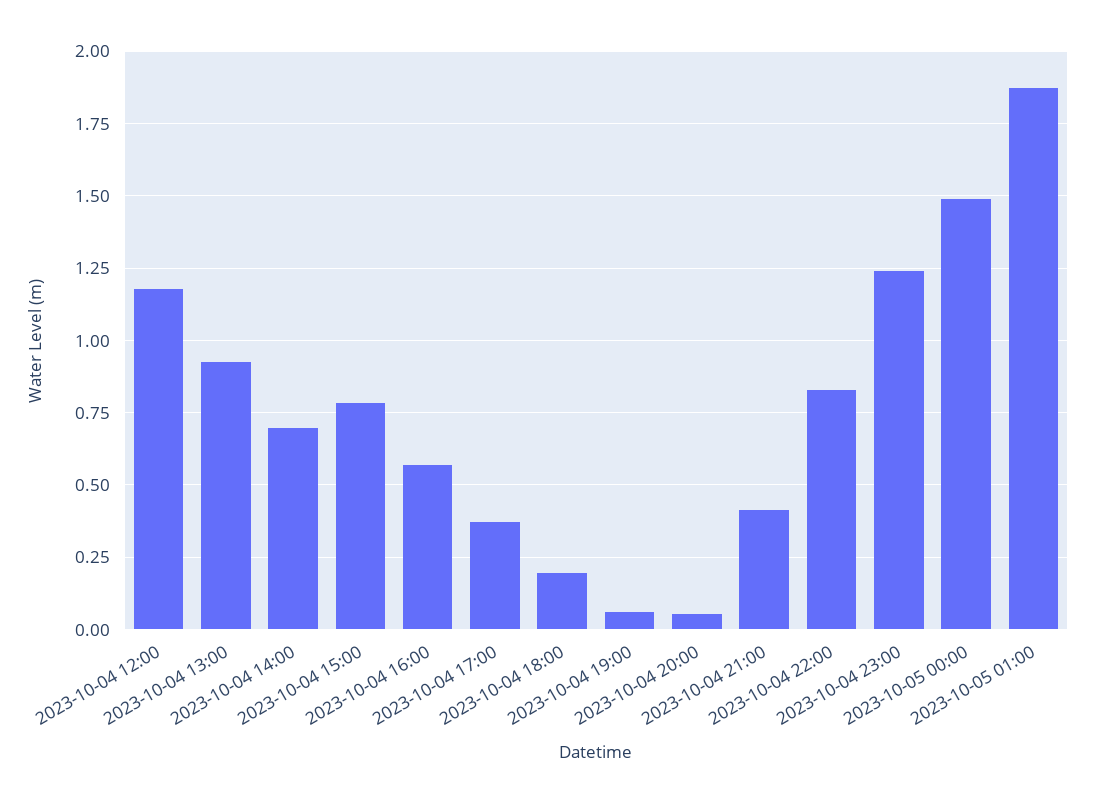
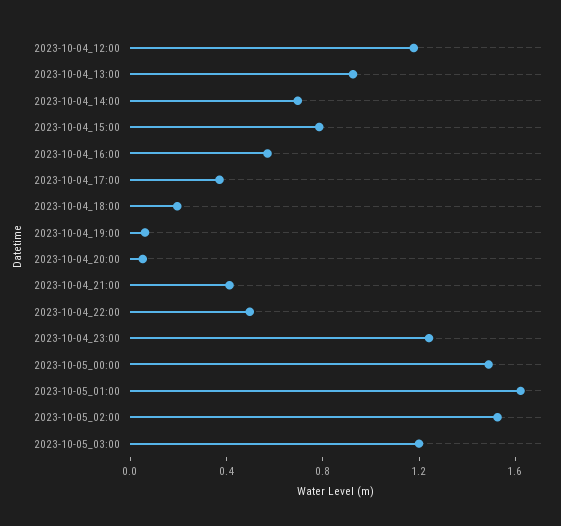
2023-10-04 22:00: 0.825 -> 0.5
2023-10-05 01:00: 1.875 -> 1.6
2023-10-05_02:00: none -> 1.5
2023-10-05_03:00: none -> 1.2

